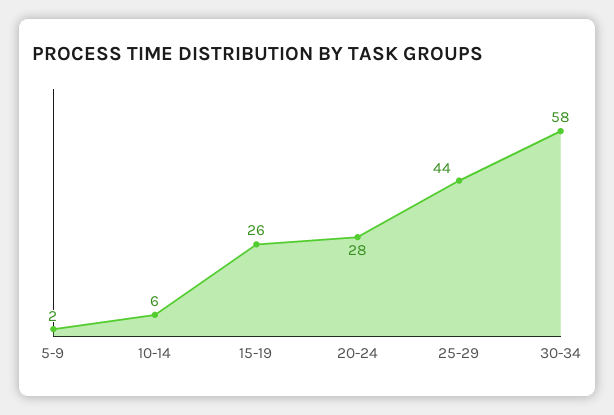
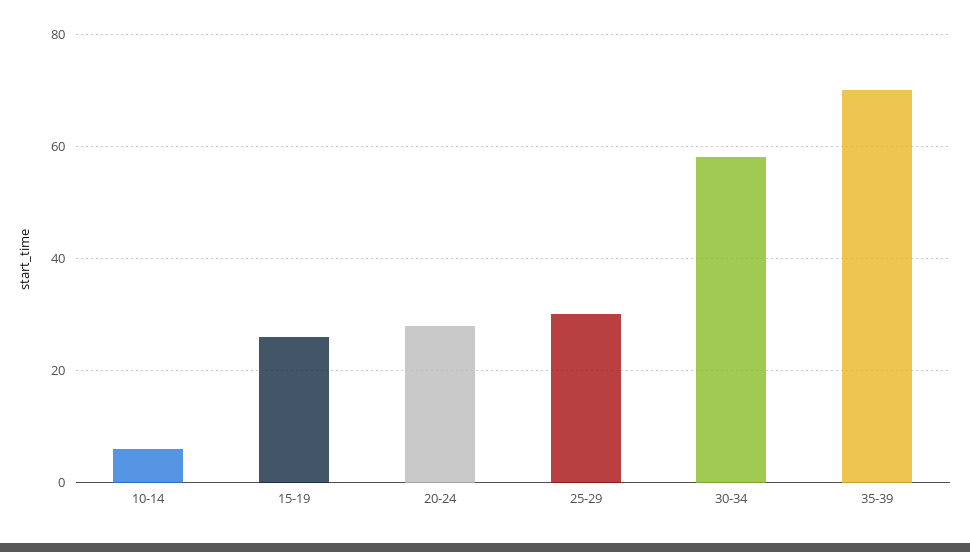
5-9: 2 -> none
25-29: 44 -> 30
35-39: none -> 70

